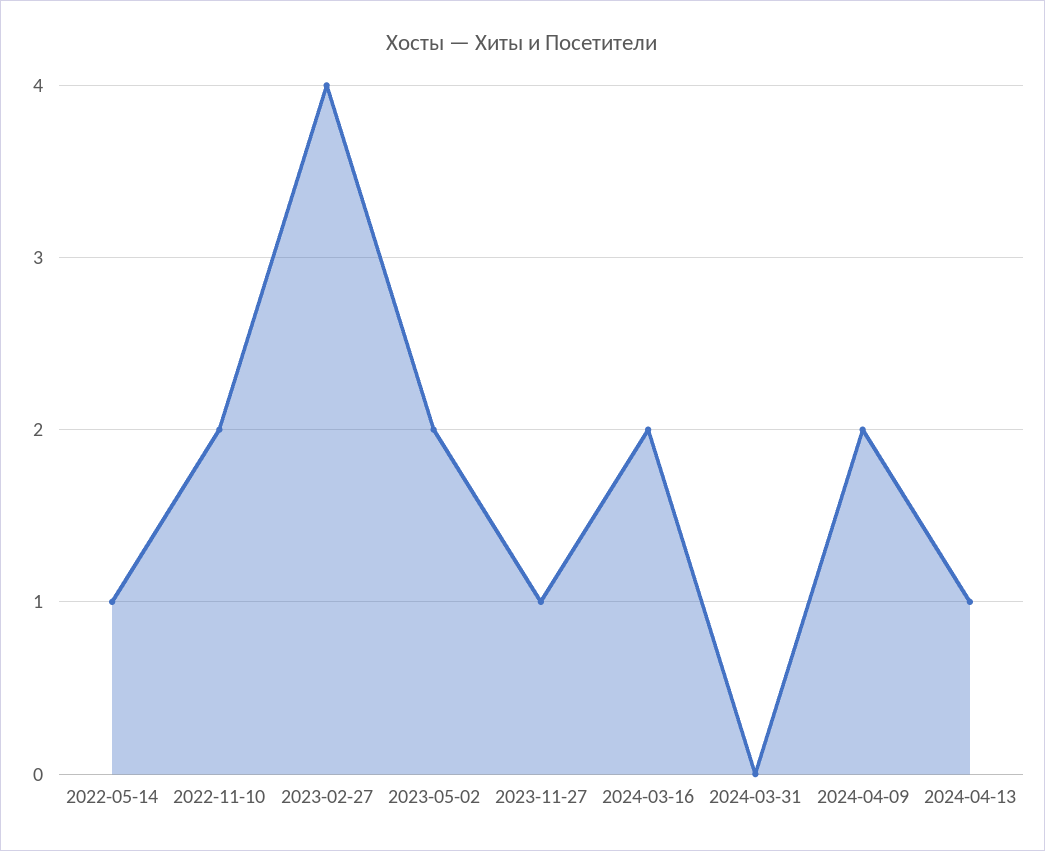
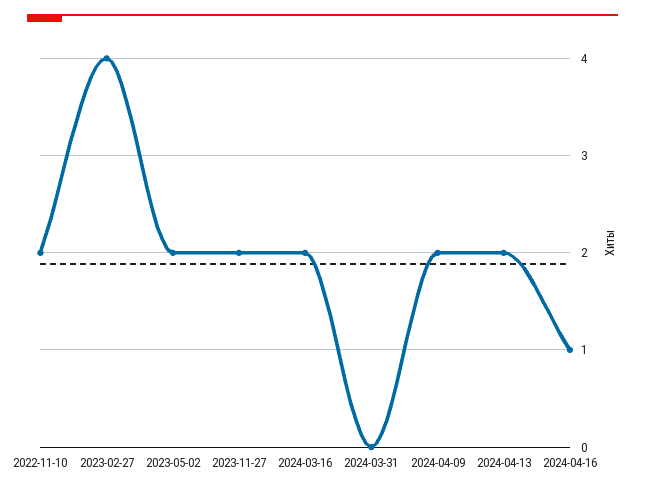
2022-05-14: 1 -> none
2023-11-27: 1 -> 2
2024-04-13: 1 -> 2
2024-04-16: none -> 1

